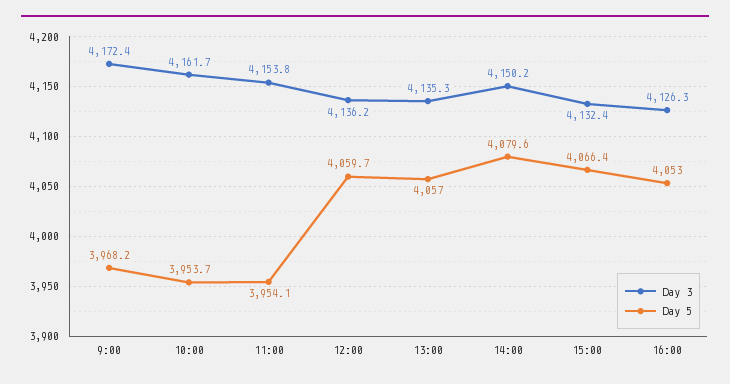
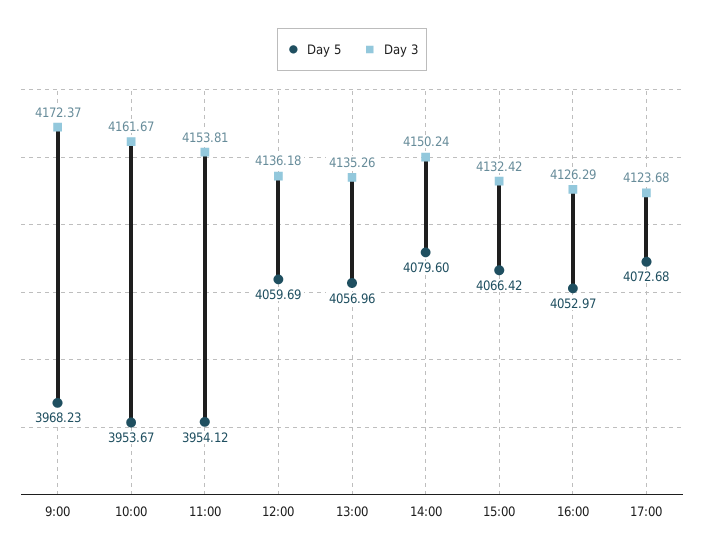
Day 5, 17:00: none -> 4072.68
Day 3, 17:00: none -> 4123.68

